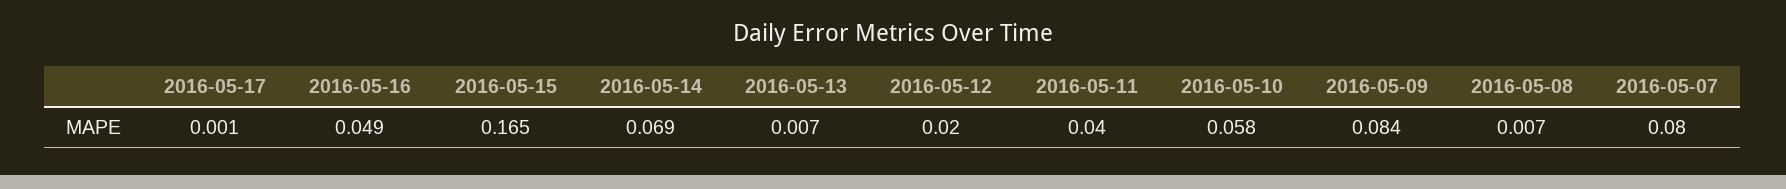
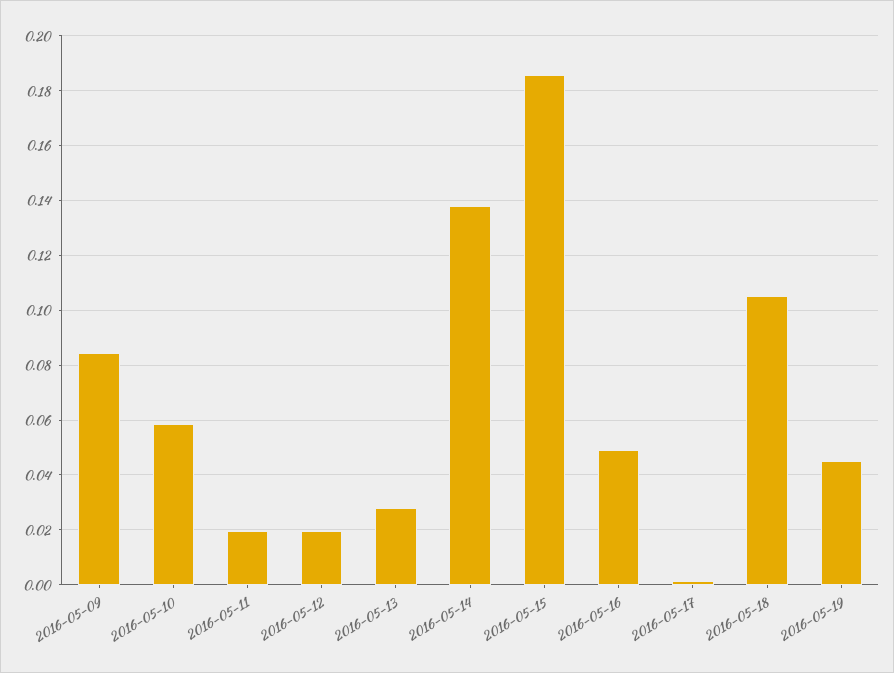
2016-05-15: 0.165 -> 0.185
2016-05-14: 0.069 -> 0.1375
2016-05-13: 0.007 -> 0.0275
2016-05-11: 0.04 -> 0.02
2016-05-08: 0.007 -> none
2016-05-07: 0.08 -> none
2016-05-18: none -> 0.105
2016-05-19: none -> 0.045

